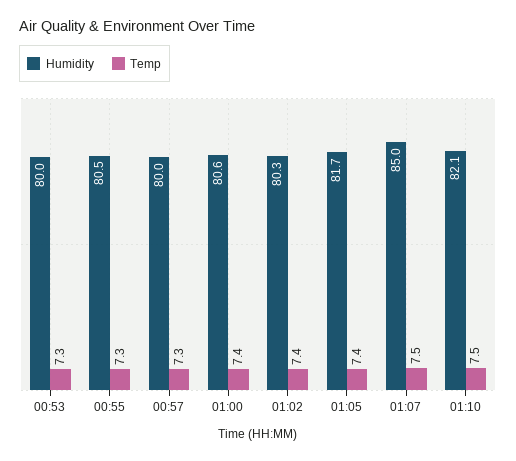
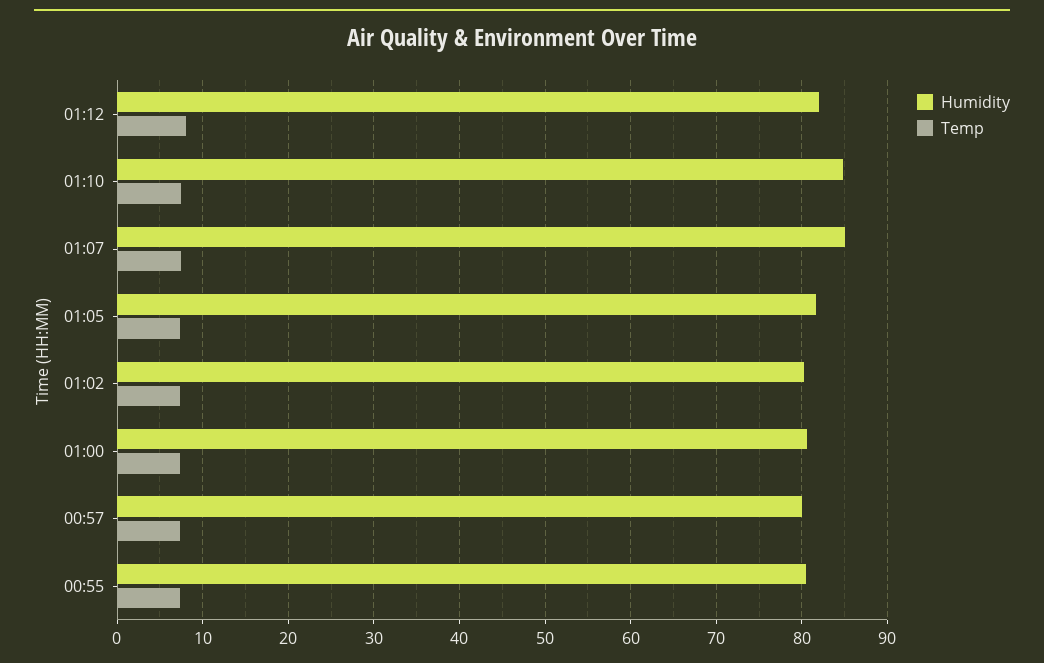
Humidity, 00:53: 80 -> none
Temp, 00:53: 7.3 -> none
Humidity, 01:10: 82.1 -> 85
Humidity, 01:12: none -> 82
Temp, 01:12: none -> 8

